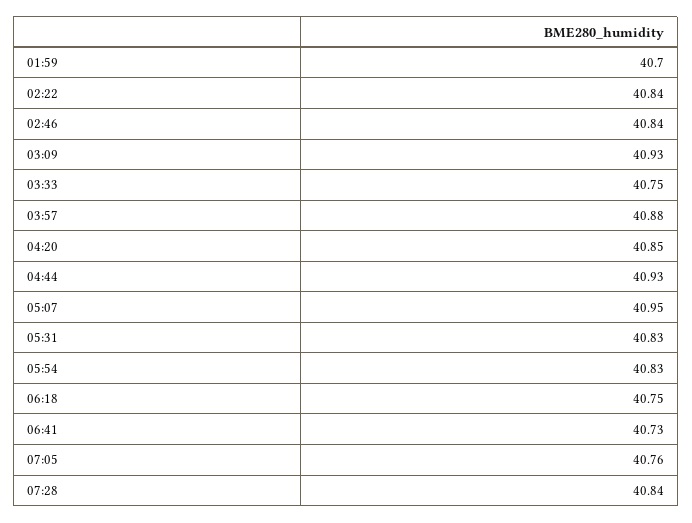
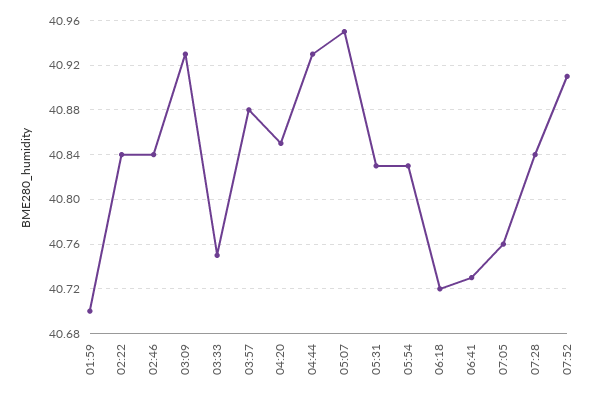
06:18: 40.75 -> 40.72
07:52: none -> 40.91

